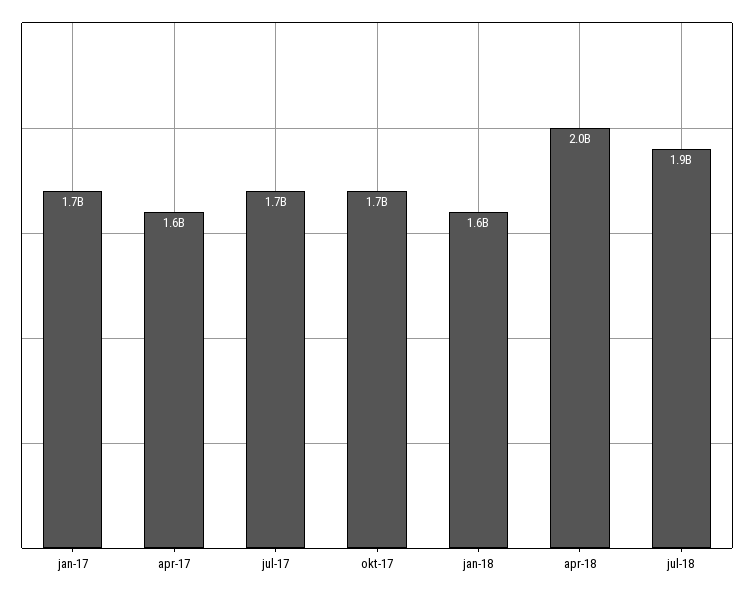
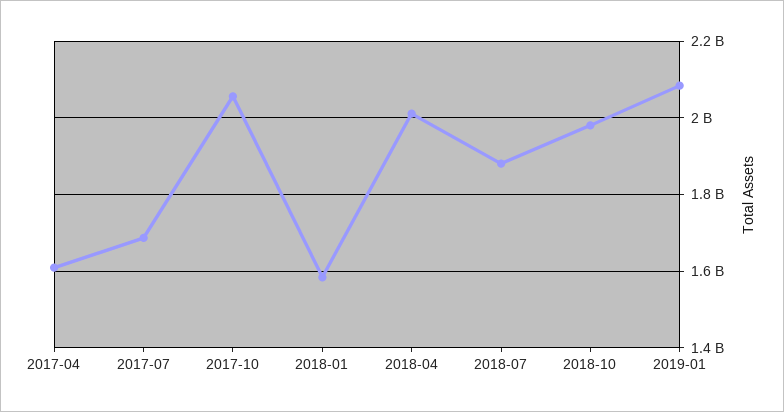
jan-17: 1700000000 -> none
okt-17: 1700000000 -> 2060000000
2018-10: none -> 1980000000
2019-01: none -> 2080000000

